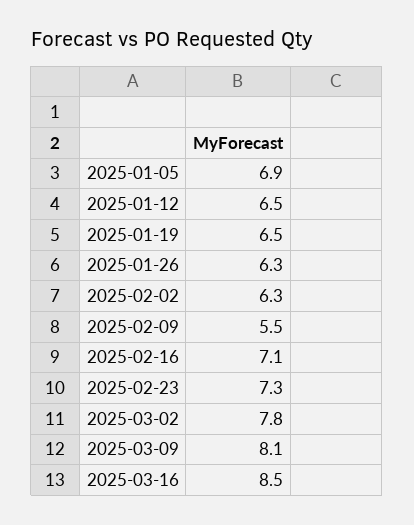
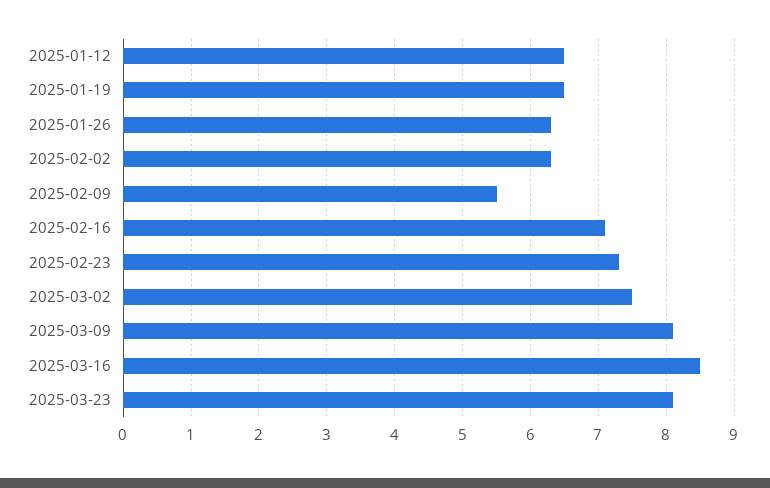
2025-01-05: 6.9 -> none
2025-03-02: 7.8 -> 7.5
2025-03-23: none -> 8.1

